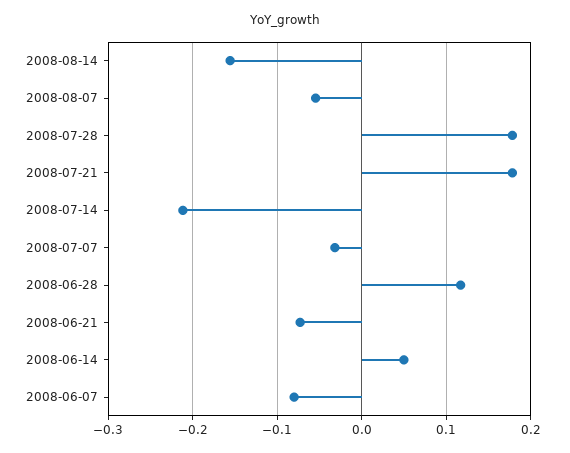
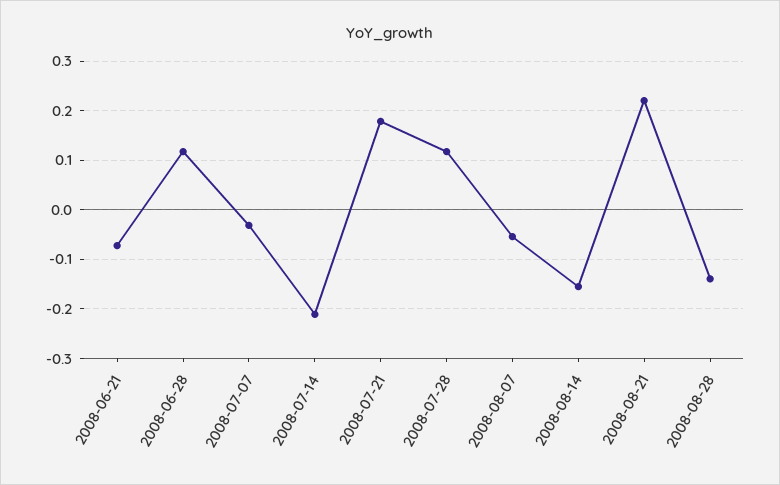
2008-07-28: 0.18 -> 0.12
2008-06-14: 0.05 -> none
2008-06-07: -0.08 -> none
2008-08-21: none -> 0.22
2008-08-28: none -> -0.14

